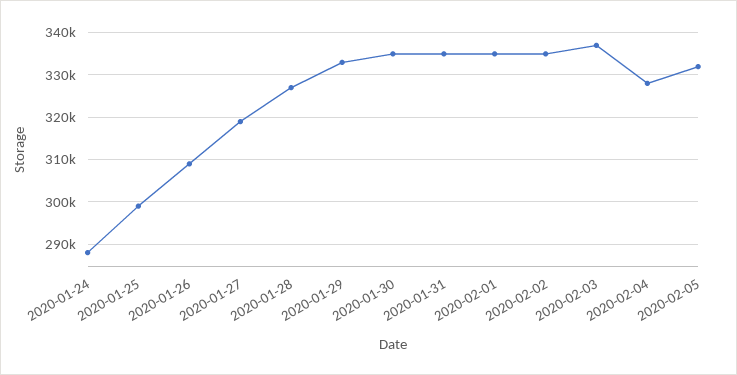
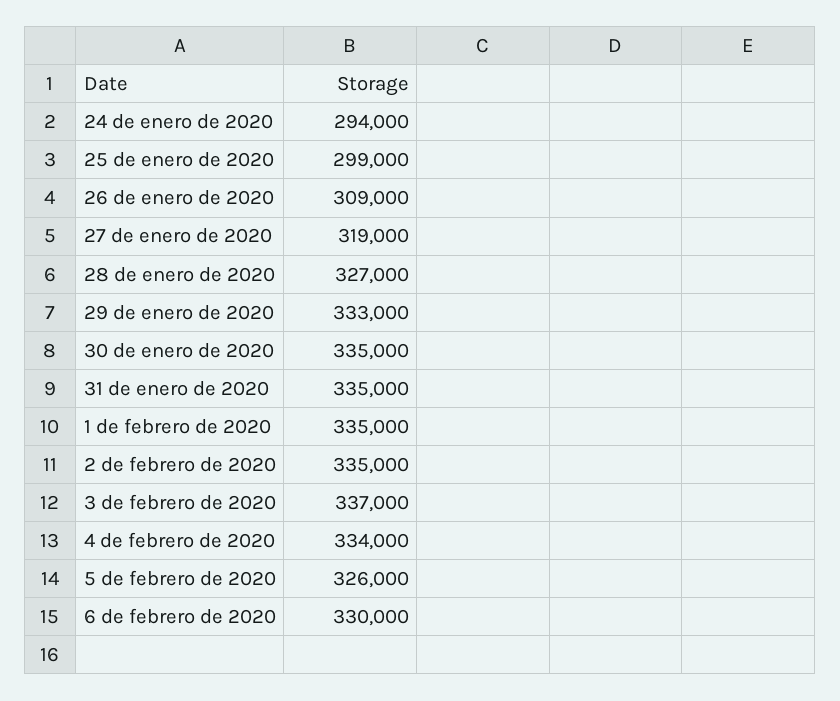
2020-01-24: 288000 -> 294000
2020-02-04: 328000 -> 334000
2020-02-05: 332000 -> 326000
6 de febrero de 2020: none -> 330000

